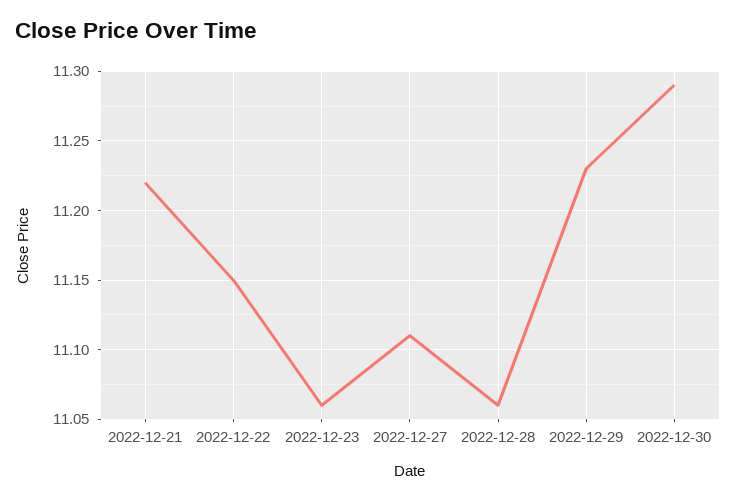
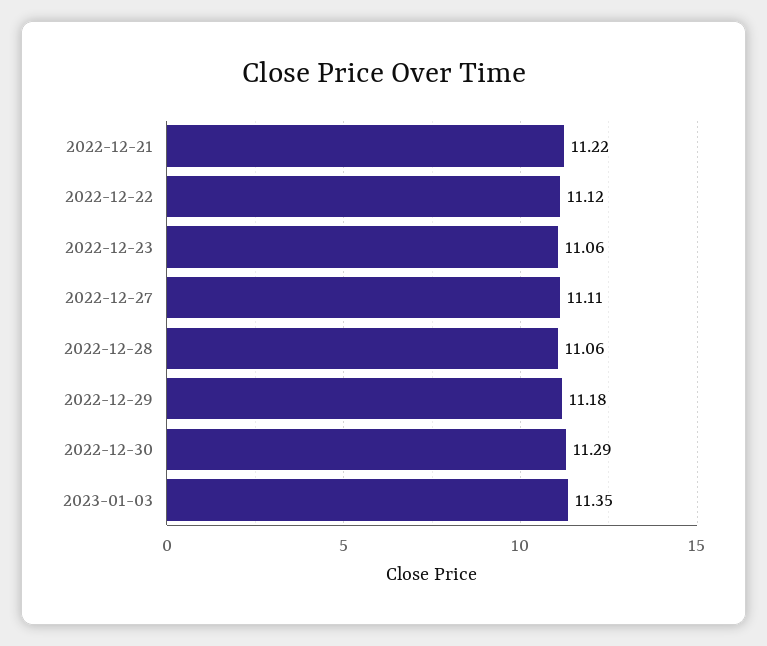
2022-12-22: 11.15 -> 11.12
2022-12-29: 11.23 -> 11.18
2023-01-03: none -> 11.35

